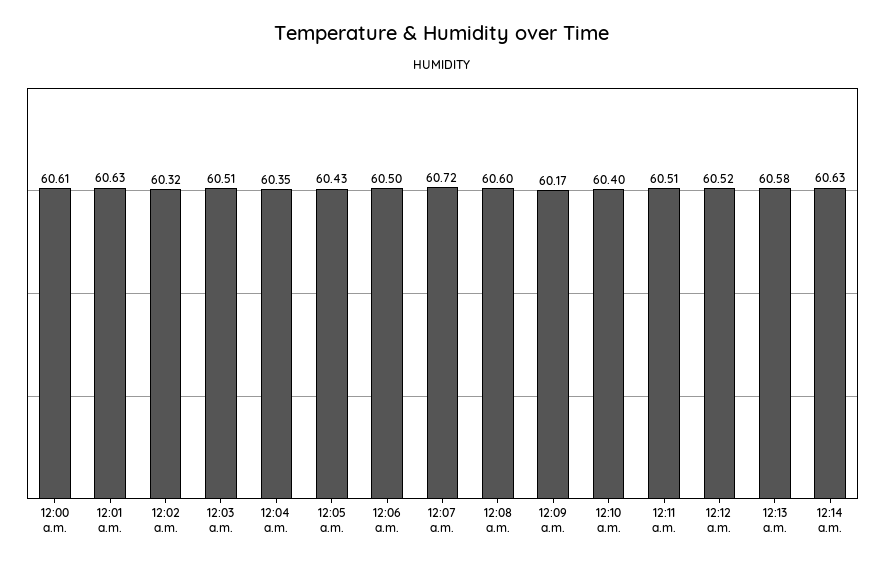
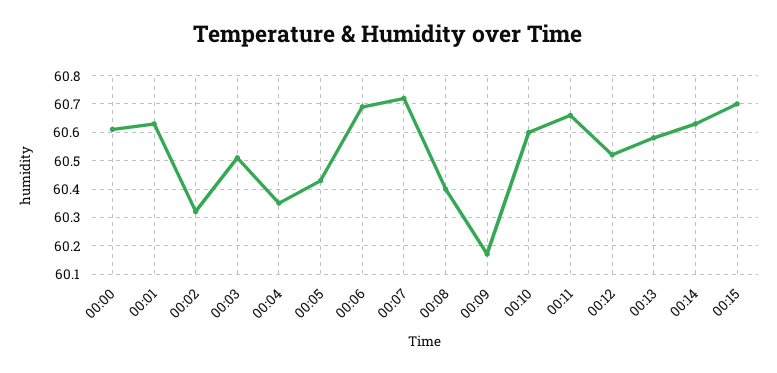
12:06 a.m.: 60.5 -> 60.7
12:08 a.m.: 60.6 -> 60.4
12:10 a.m.: 60.4 -> 60.6
12:11 a.m.: 60.51 -> 60.65
00:15: none -> 60.7

